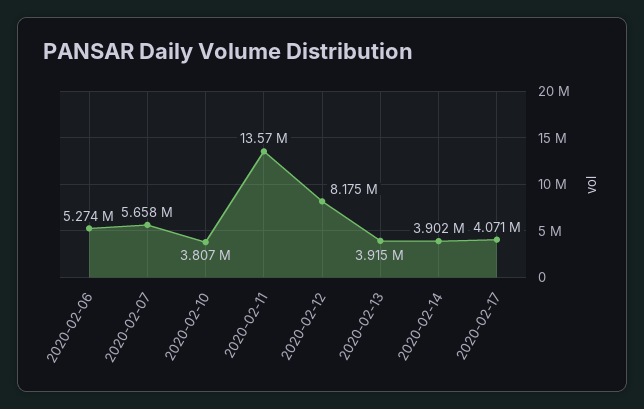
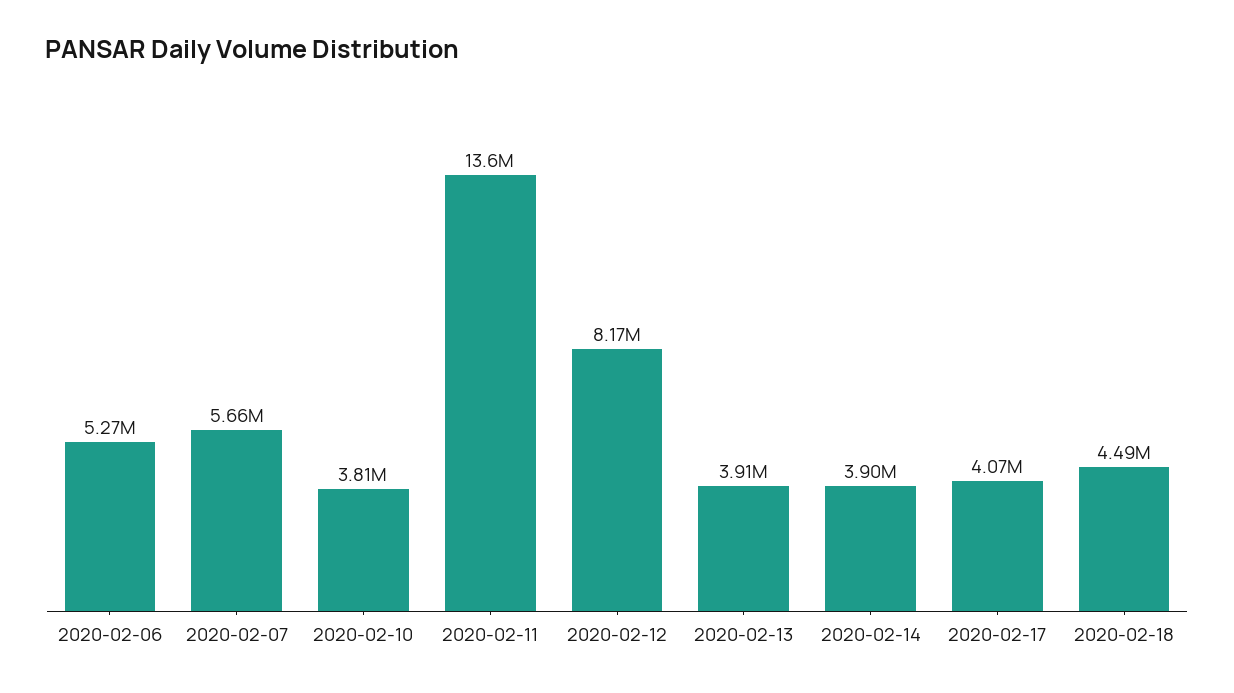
2020-02-18: none -> 4490000

